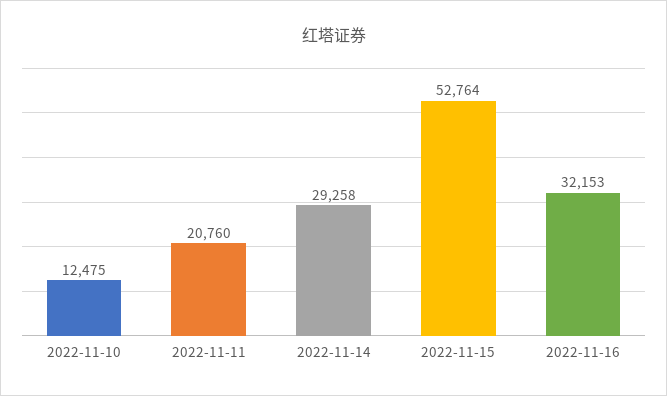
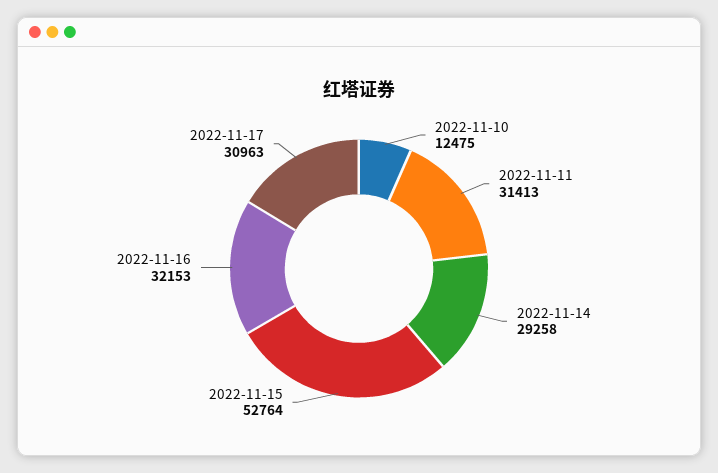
2022-11-11: 20760 -> 31413
2022-11-17: none -> 30963

